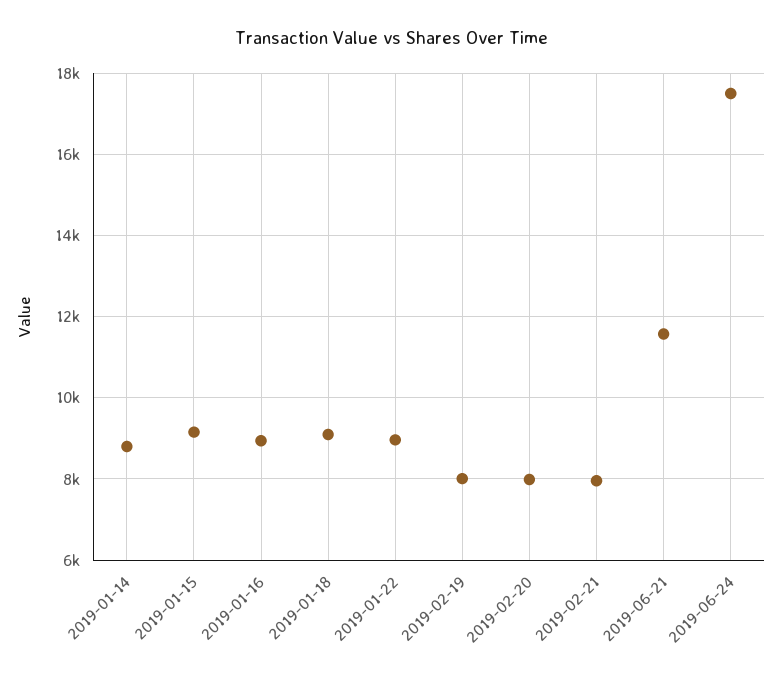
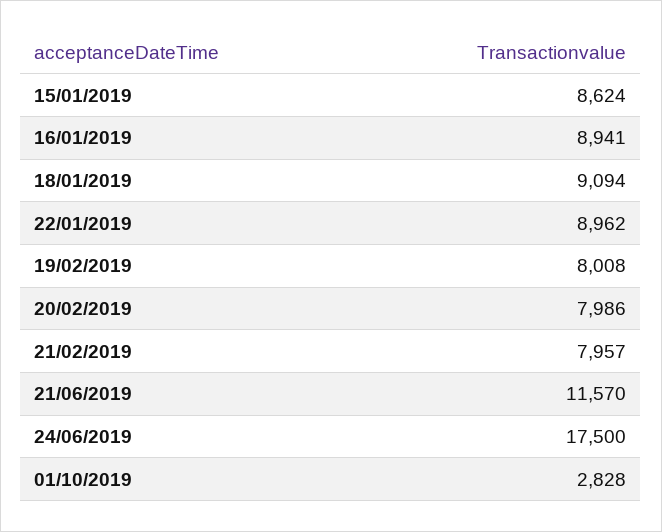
2019-01-14: 8800 -> none
2019-01-15: 9200 -> 8624
01/10/2019: none -> 2828

